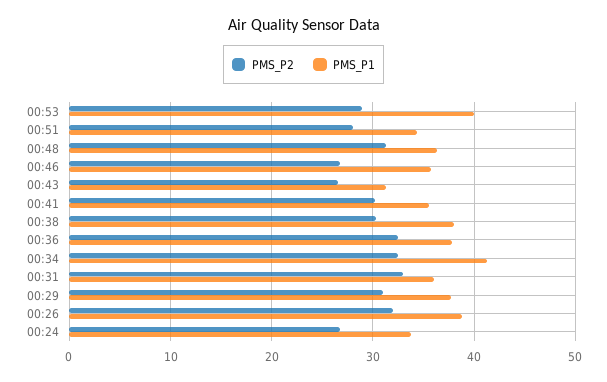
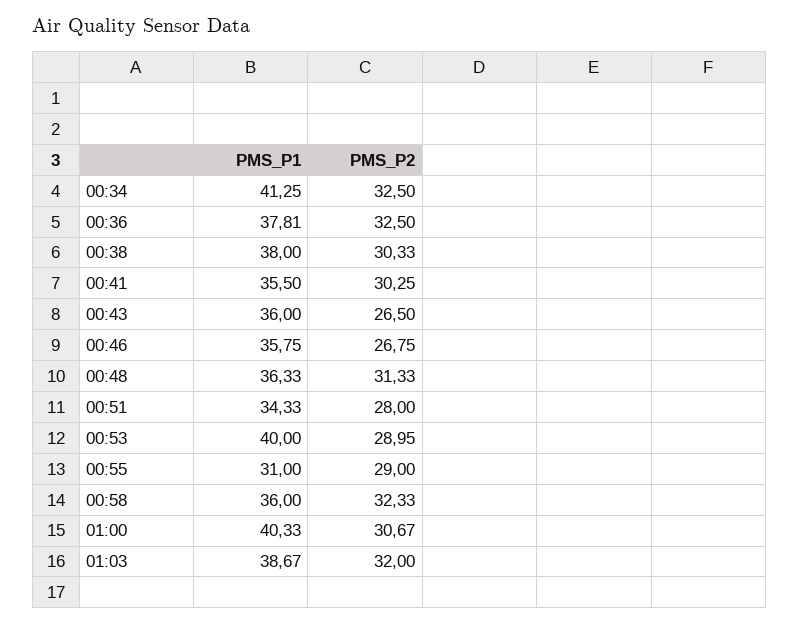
PMS_P1, 00:43: 31 -> 36
PMS_P2, 00:31: 33 -> none
PMS_P1, 00:31: 36 -> none
PMS_P2, 00:29: 31 -> none
PMS_P1, 00:29: 38 -> none
PMS_P2, 00:26: 32 -> none
PMS_P1, 00:26: 39 -> none
PMS_P2, 00:24: 27 -> none
PMS_P1, 00:24: 34 -> none
PMS_P1, 00:55: none -> 31
PMS_P2, 00:55: none -> 29
PMS_P1, 00:58: none -> 36
PMS_P2, 00:58: none -> 32.33
PMS_P1, 01:00: none -> 40.33
PMS_P2, 01:00: none -> 30.67
PMS_P1, 01:03: none -> 38.67
PMS_P2, 01:03: none -> 32

